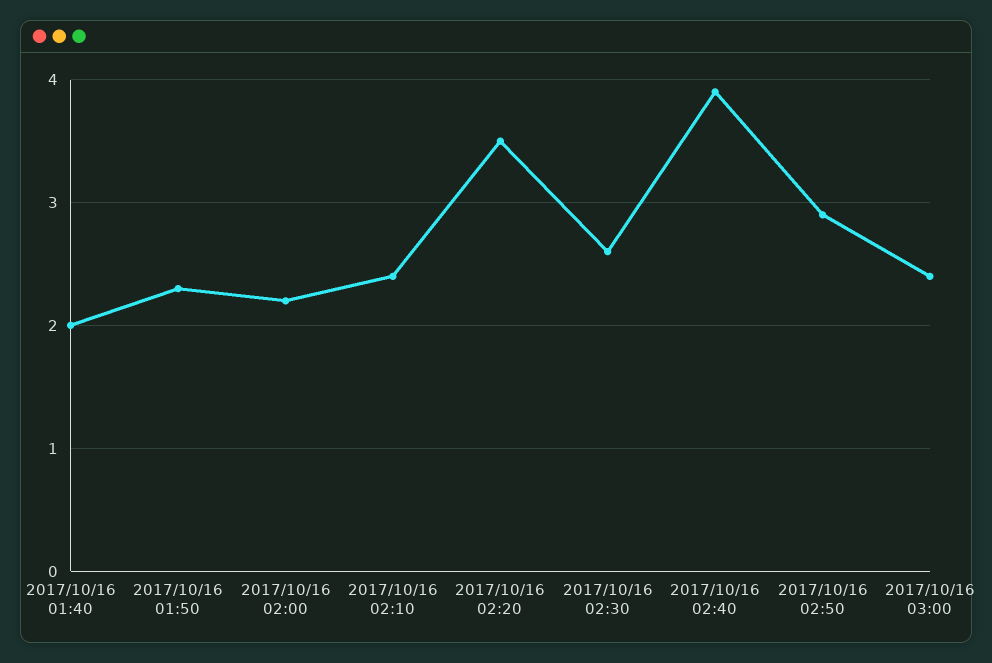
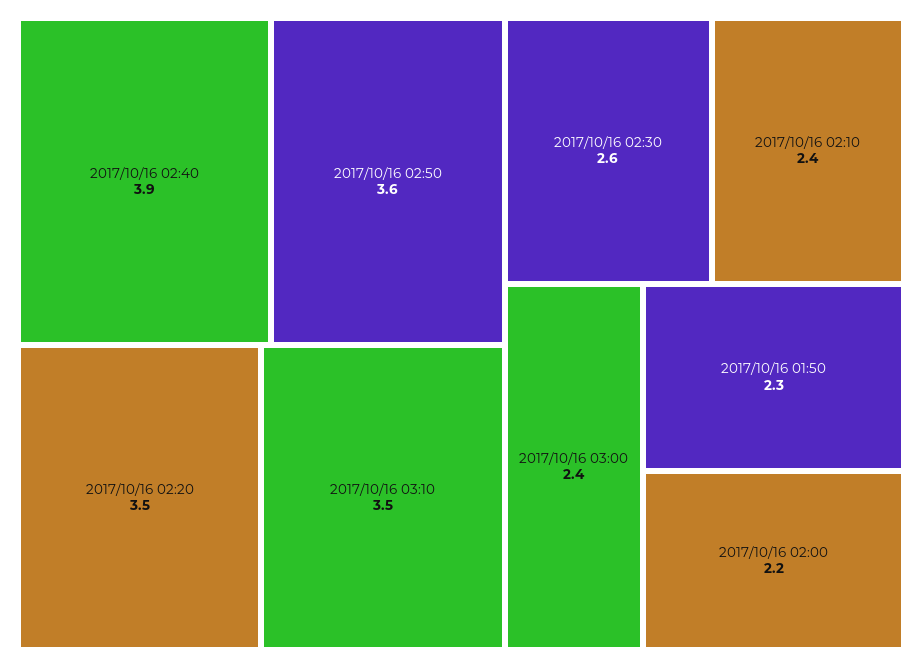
2017/10/16 01:40: 2 -> none
2017/10/16 02:50: 2.9 -> 3.6
2017/10/16 03:10: none -> 3.5

